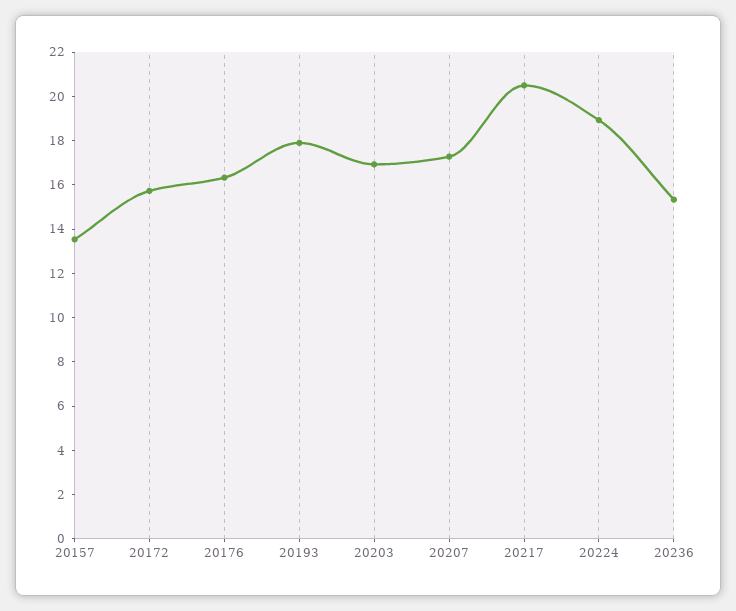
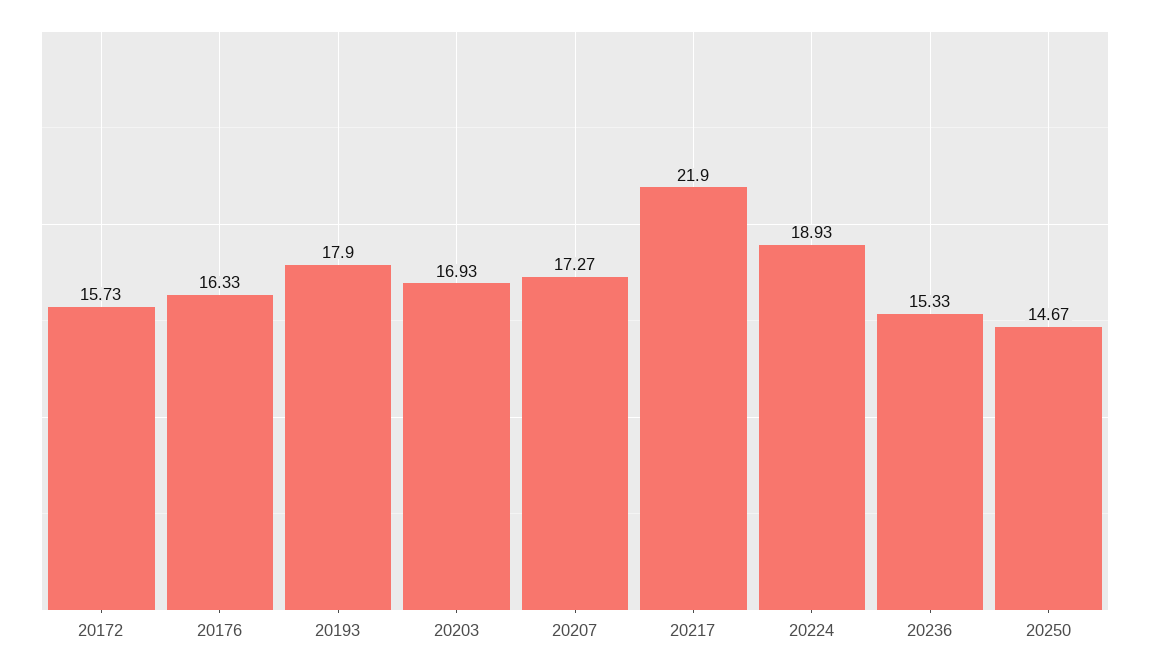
20157: 13.5 -> none
20217: 20.5 -> 21.9
20250: none -> 14.67

